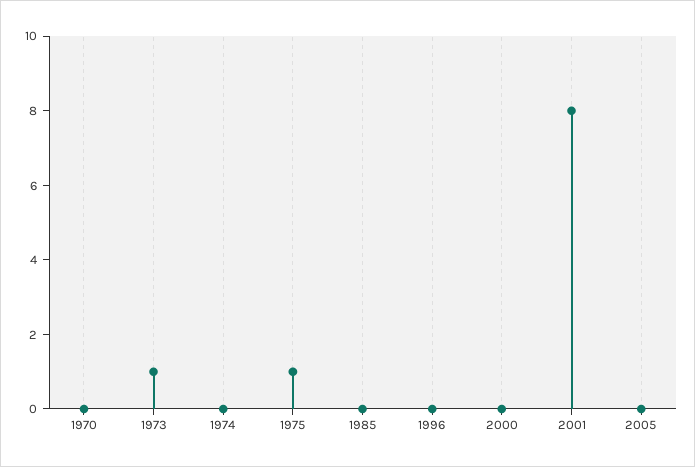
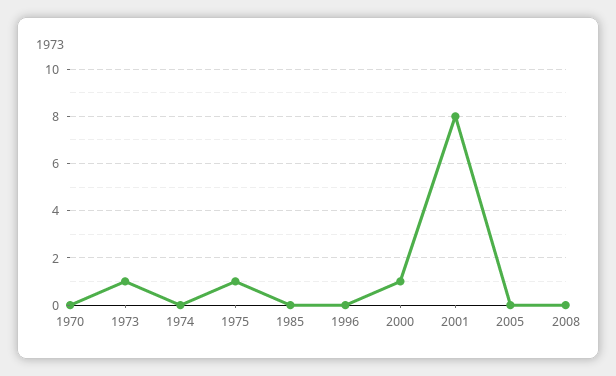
2000: 0 -> 1
2008: none -> 0

